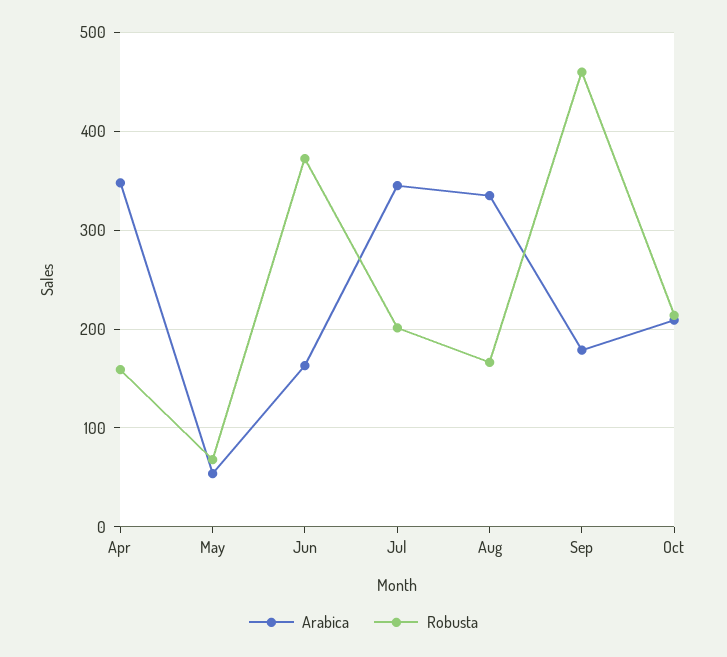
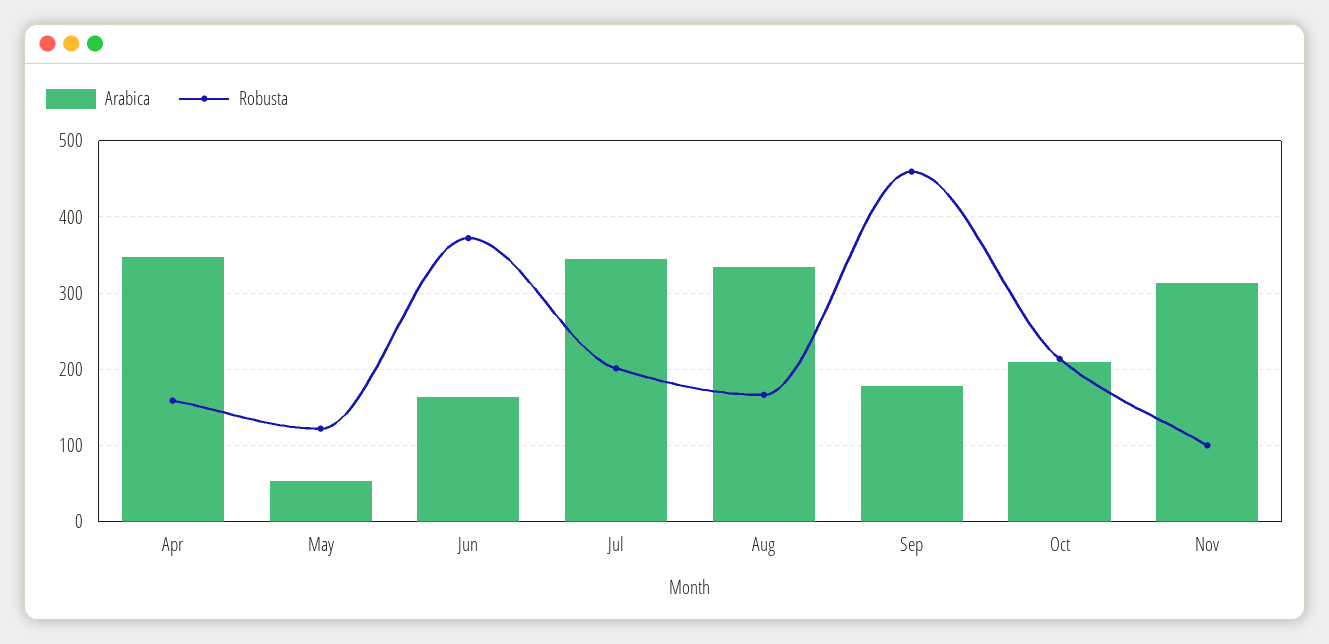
Robusta, May: 70 -> 120
Arabica, Nov: none -> 310
Robusta, Nov: none -> 100

